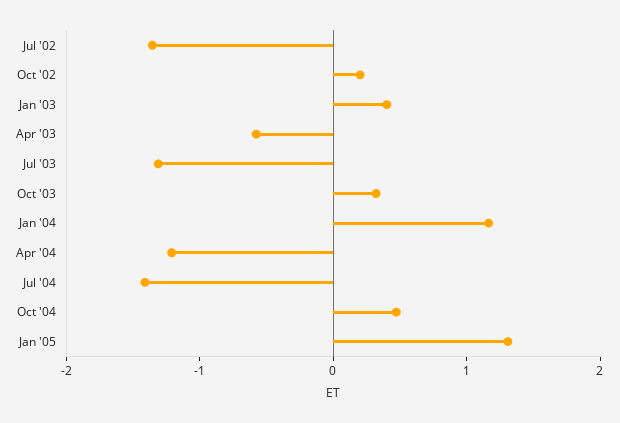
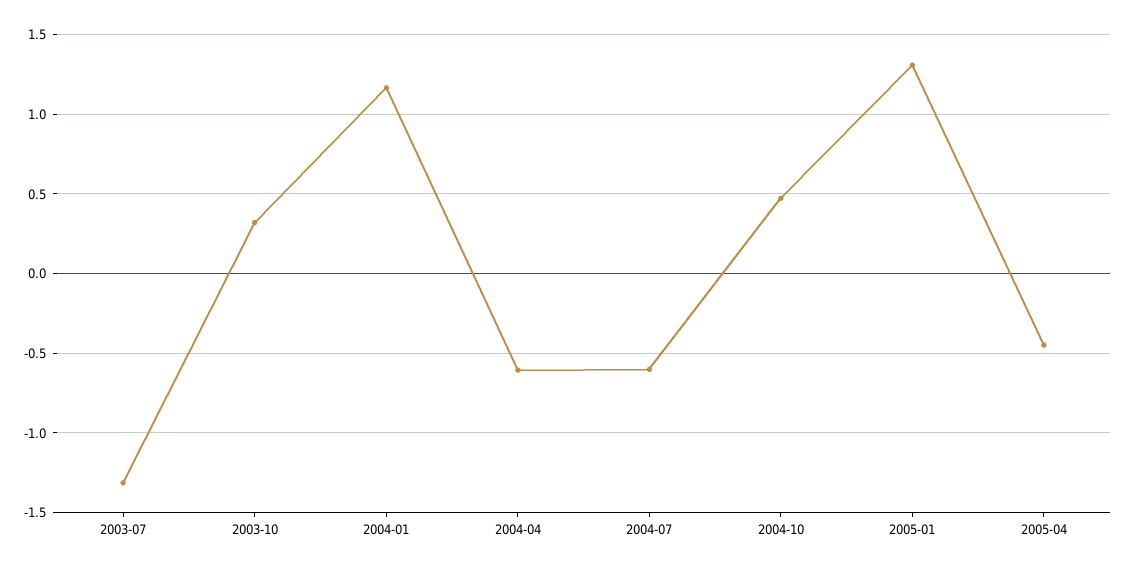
Jul '02: -1.4 -> none
Oct '02: 0.2 -> none
Jan '03: 0.4 -> none
Apr '03: -0.6 -> none
Apr '04: -1.2 -> -0.6
Jul '04: -1.4 -> -0.6
2005-04: none -> -0.45

